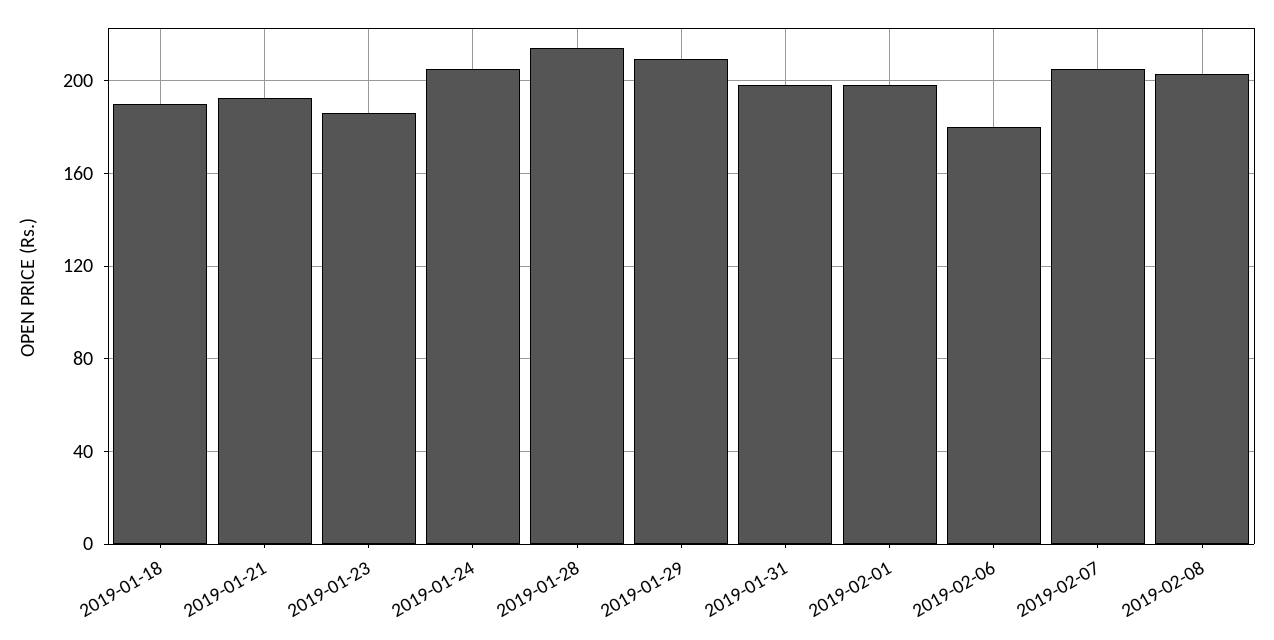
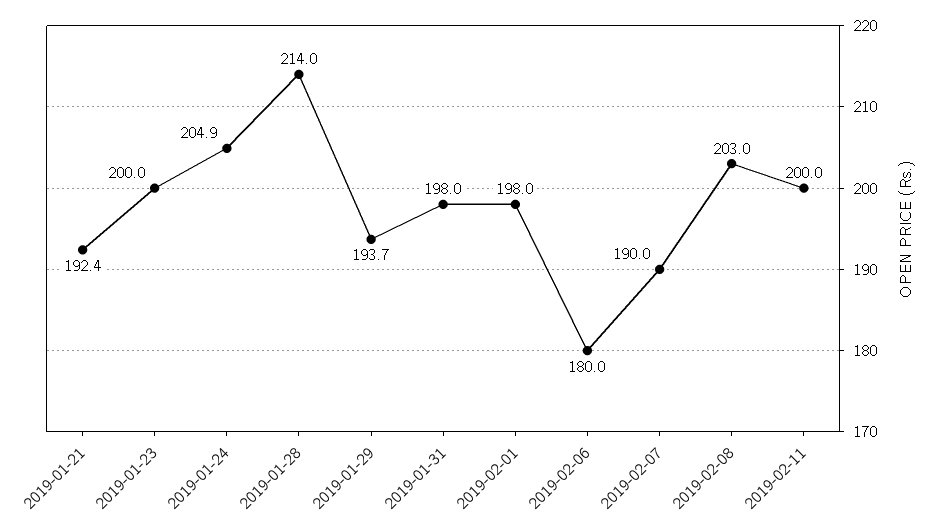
2019-01-18: 190 -> none
2019-01-23: 185 -> 200
2019-01-29: 210 -> 193.7
2019-02-07: 205 -> 190
2019-02-11: none -> 200

